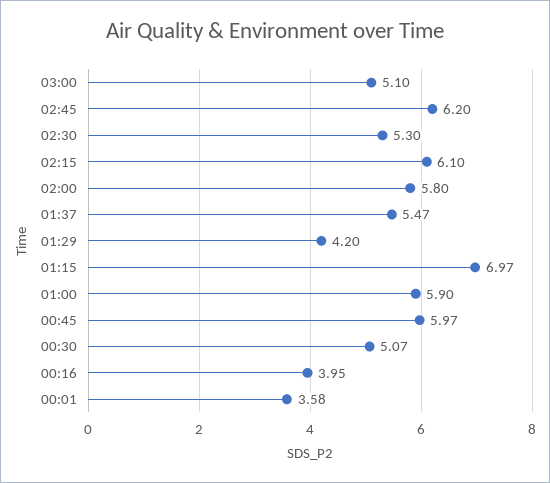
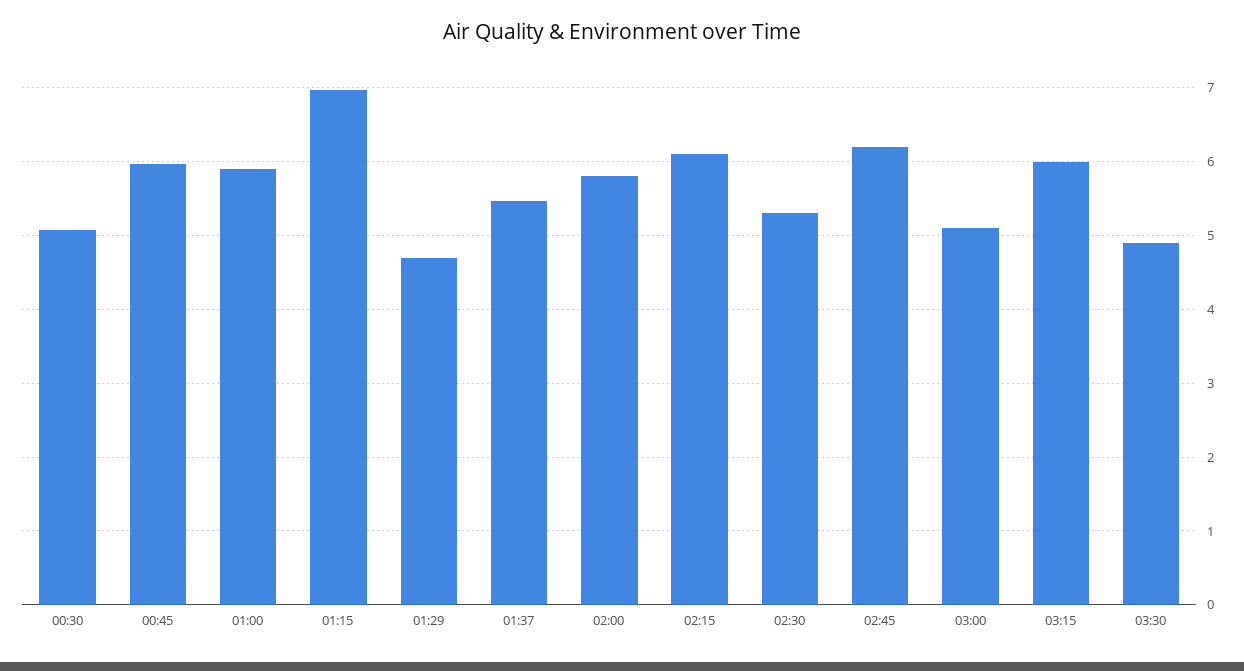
01:29: 4.2 -> 4.7
00:16: 3.95 -> none
00:01: 3.58 -> none
03:15: none -> 6
03:30: none -> 4.9

